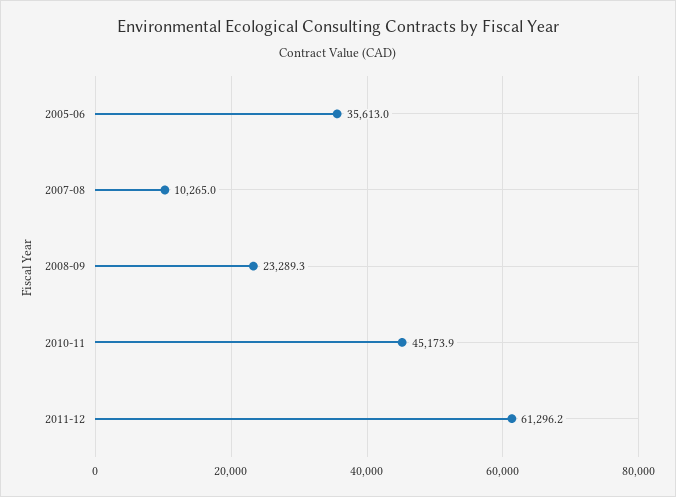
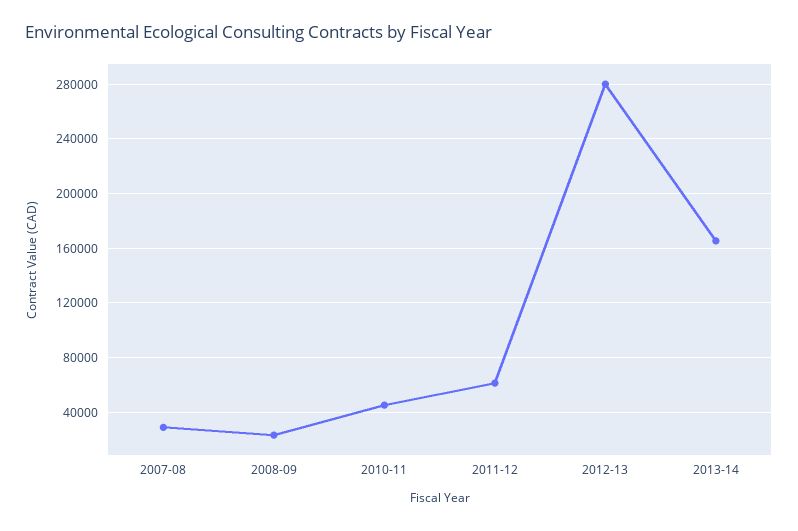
2005-06: 35613 -> none
2007-08: 10265 -> 30000
2012-13: none -> 280000
2013-14: none -> 165000

